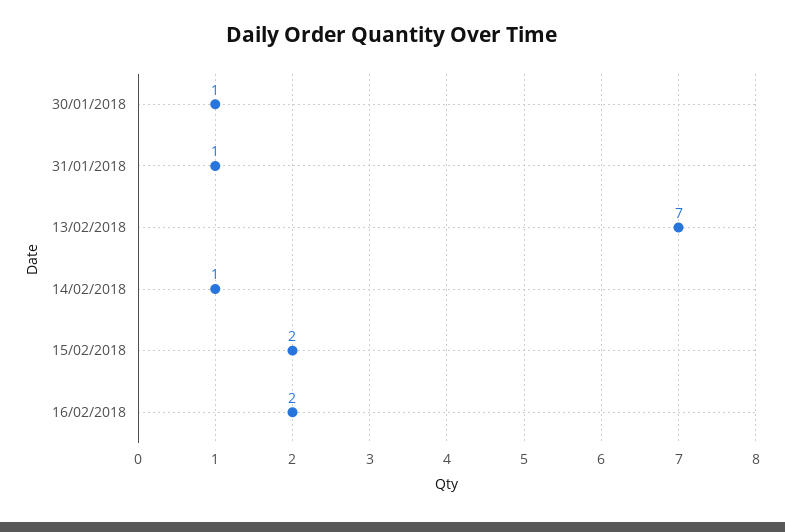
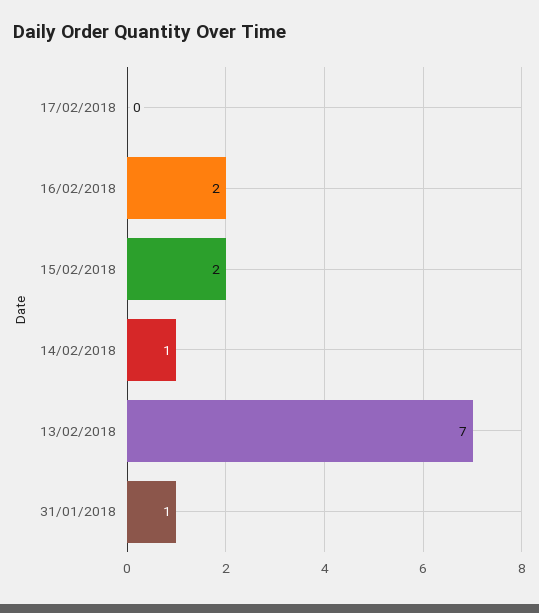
30/01/2018: 1 -> none
17/02/2018: none -> 0

